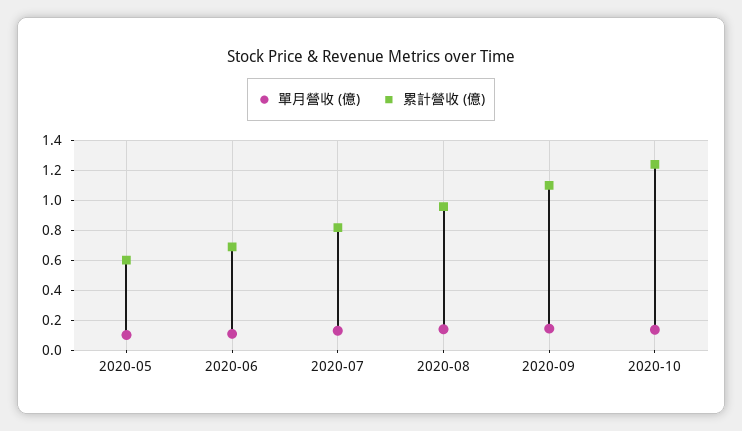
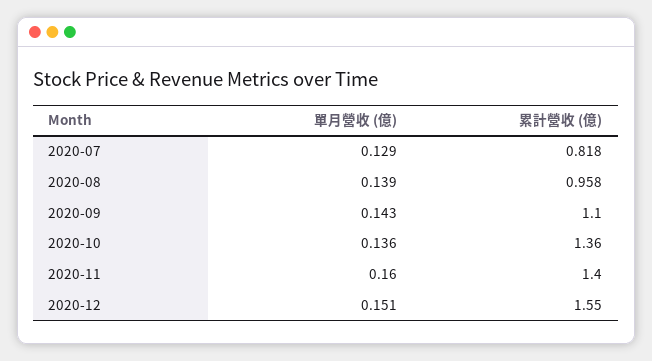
單月營收 (億), 2020-05: 0.1 -> none
累計營收 (億), 2020-05: 0.6 -> none
單月營收 (億), 2020-06: 0.1 -> none
累計營收 (億), 2020-06: 0.7 -> none
累計營收 (億), 2020-10: 1.25 -> 1.36
單月營收 (億), 2020-11: none -> 0.16
累計營收 (億), 2020-11: none -> 1.4
單月營收 (億), 2020-12: none -> 0.151
累計營收 (億), 2020-12: none -> 1.55

